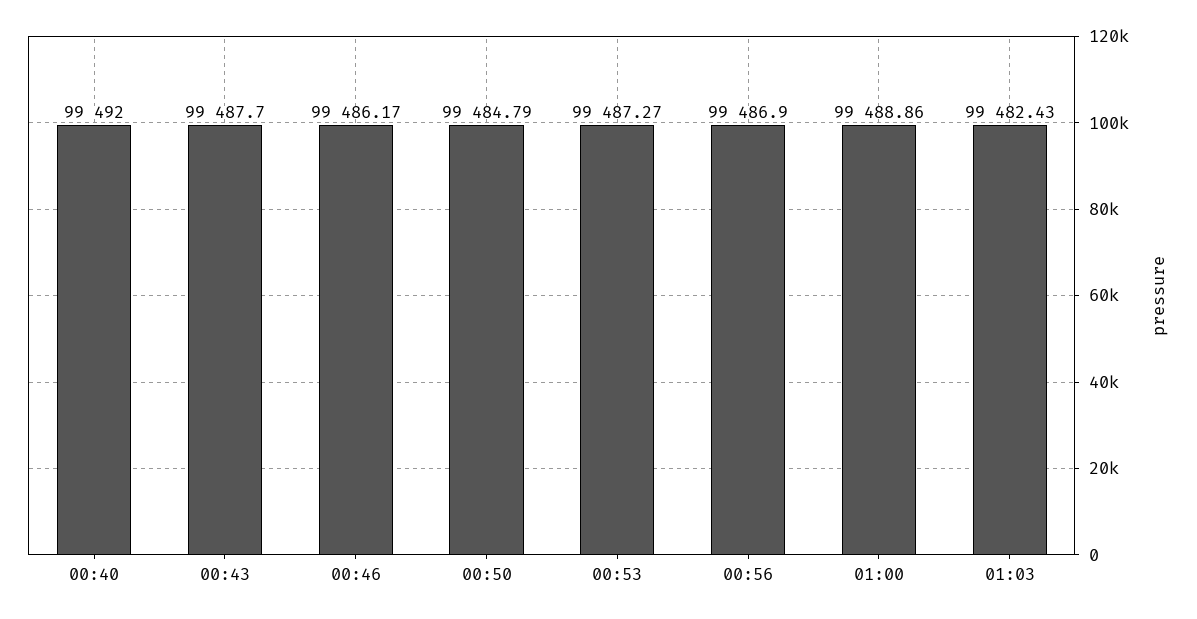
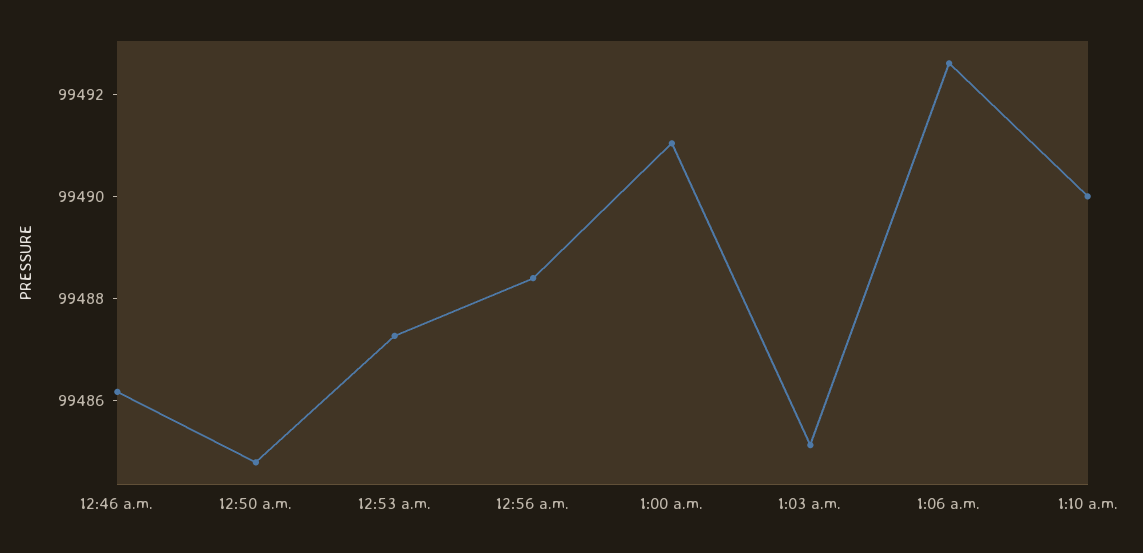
00:40: 99492 -> none
00:43: 99487.7 -> none
00:56: 99486.9 -> 99488.5
01:00: 99488.86 -> 99491
01:03: 99482.43 -> 99485
1:06 a.m.: none -> 99492.5
1:10 a.m.: none -> 99490

